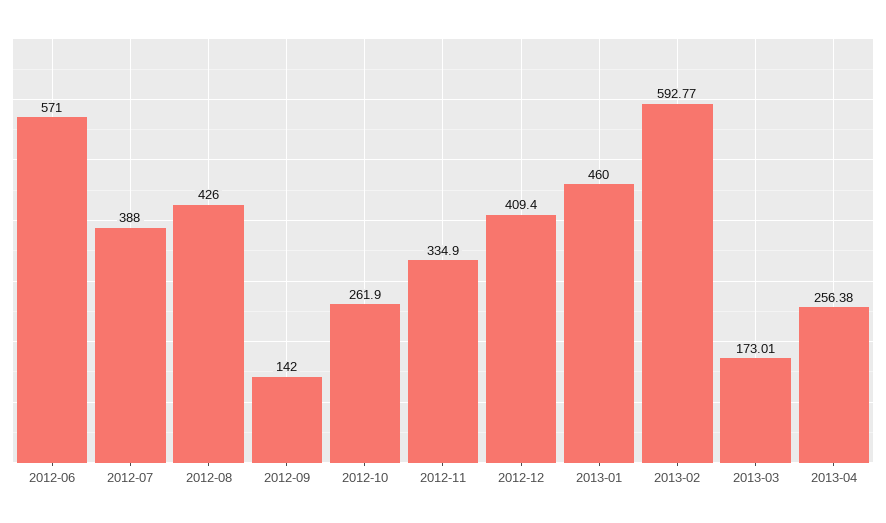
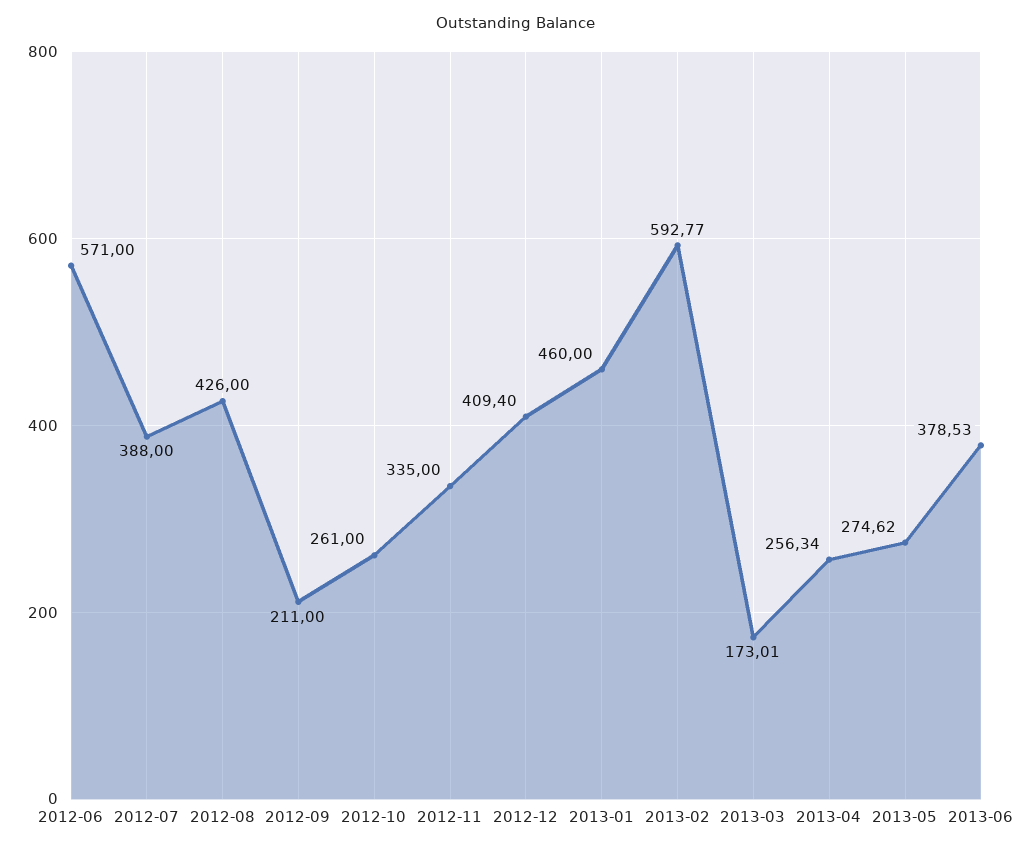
2012-09: 142 -> 211
2012-10: 261.9 -> 261
2012-11: 334.9 -> 335
2013-04: 256.38 -> 256.34
2013-05: none -> 274.62
2013-06: none -> 378.53

